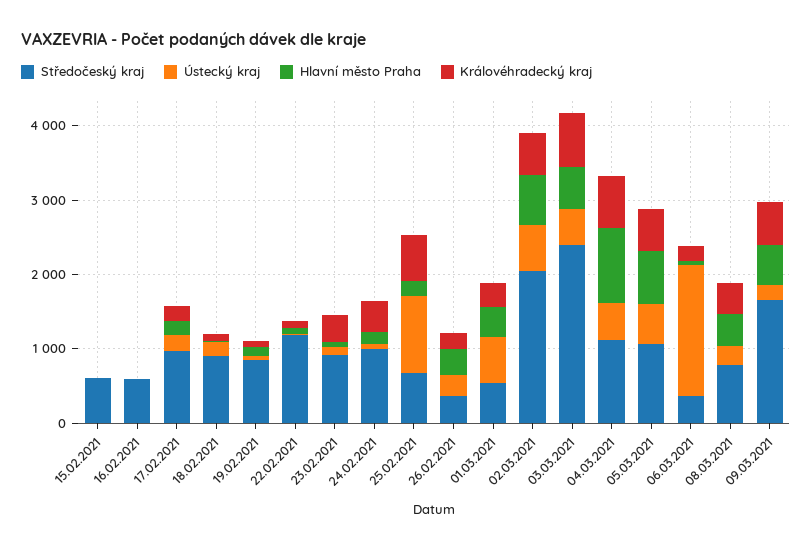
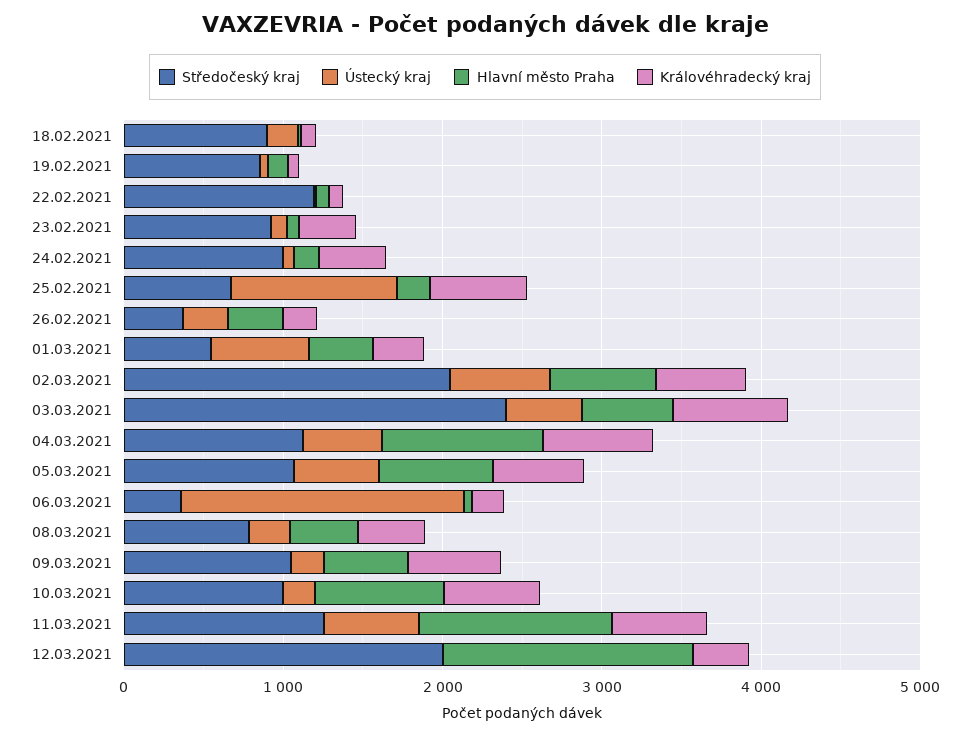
Středočeský kraj, 15.02.2021: 600 -> none
Ústecký kraj, 15.02.2021: 0 -> none
Hlavní město Praha, 15.02.2021: 0 -> none
Královéhradecký kraj, 15.02.2021: 0 -> none
Středočeský kraj, 16.02.2021: 600 -> none
Ústecký kraj, 16.02.2021: 0 -> none
Hlavní město Praha, 16.02.2021: 0 -> none
Královéhradecký kraj, 16.02.2021: 0 -> none
Středočeský kraj, 17.02.2021: 1000 -> none
Ústecký kraj, 17.02.2021: 200 -> none
Hlavní město Praha, 17.02.2021: 200 -> none
Královéhradecký kraj, 17.02.2021: 200 -> none
Středočeský kraj, 09.03.2021: 1600 -> 1000
Středočeský kraj, 10.03.2021: none -> 1000
Ústecký kraj, 10.03.2021: none -> 200
Hlavní město Praha, 10.03.2021: none -> 800
Královéhradecký kraj, 10.03.2021: none -> 600
Středočeský kraj, 11.03.2021: none -> 1200
Ústecký kraj, 11.03.2021: none -> 600
Hlavní město Praha, 11.03.2021: none -> 1200
Královéhradecký kraj, 11.03.2021: none -> 600
Středočeský kraj, 12.03.2021: none -> 2000
Ústecký kraj, 12.03.2021: none -> 0
Hlavní město Praha, 12.03.2021: none -> 1600
Královéhradecký kraj, 12.03.2021: none -> 400

